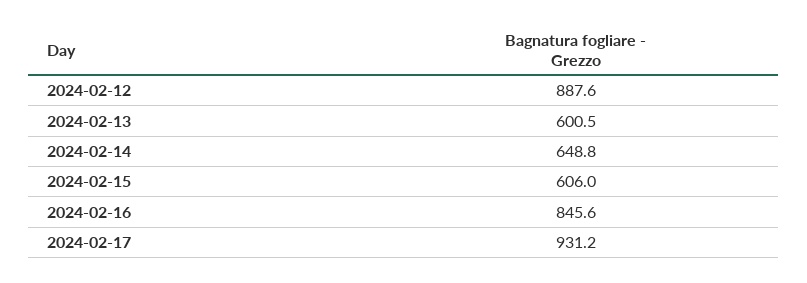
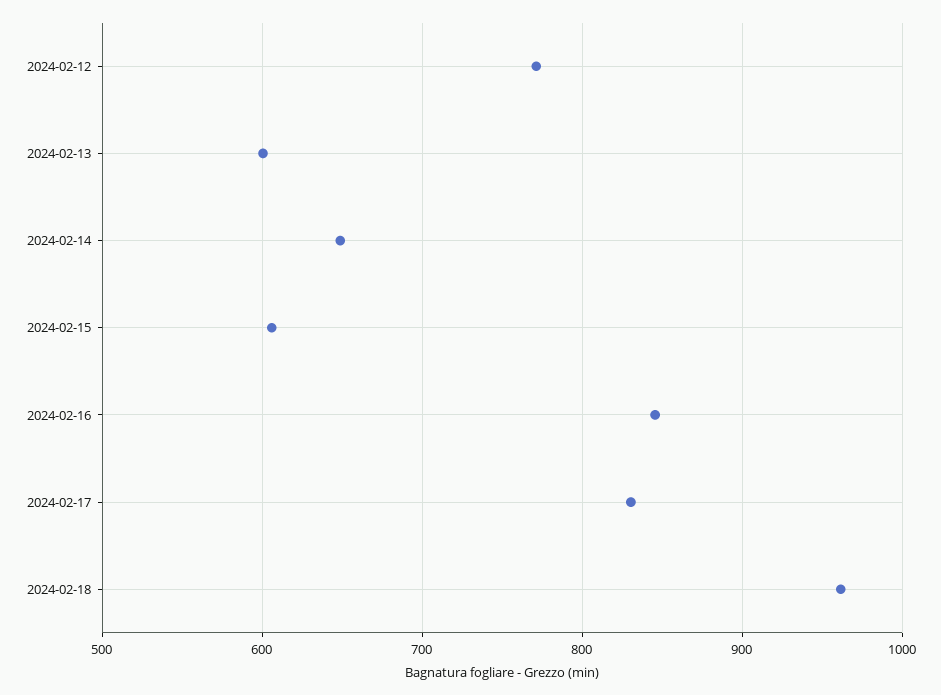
2024-02-12: 887.6 -> 770
2024-02-17: 931.2 -> 830
2024-02-18: none -> 960

